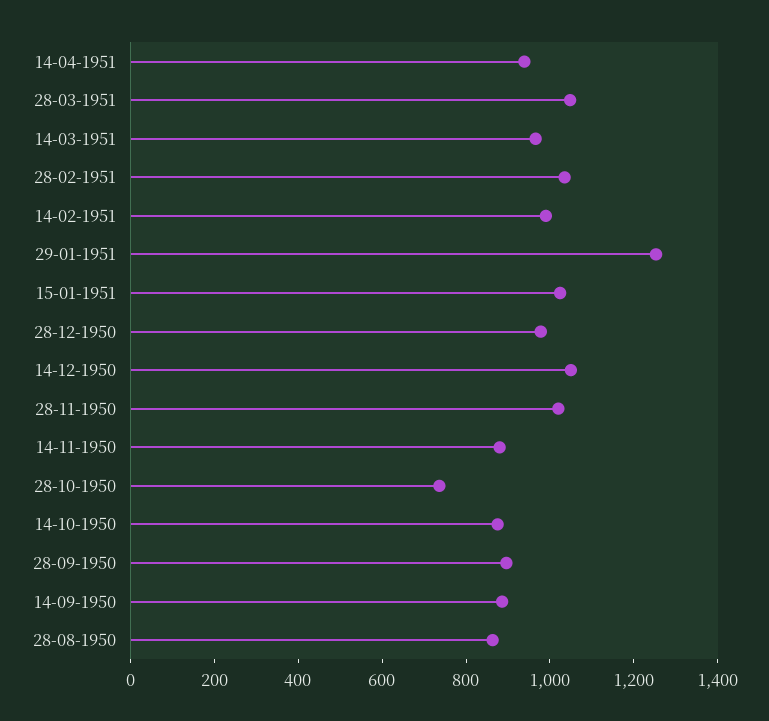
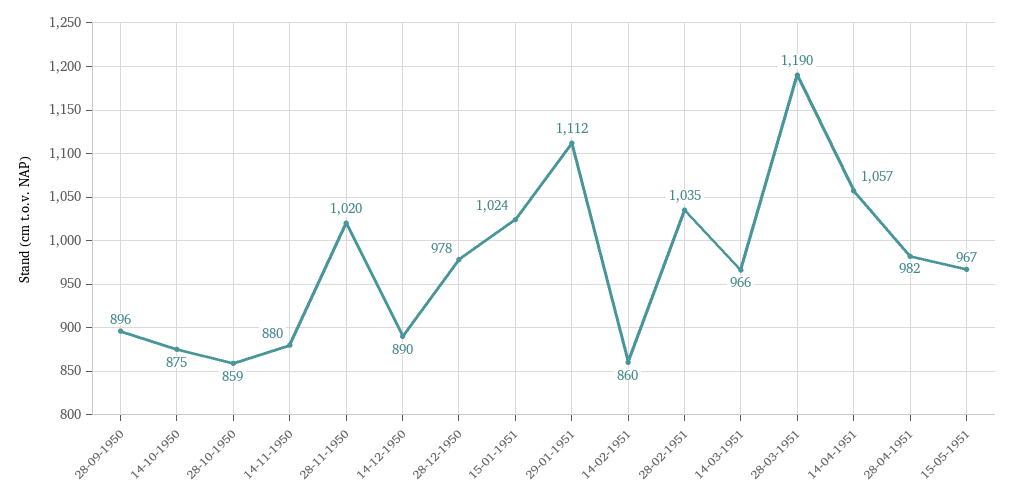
14-04-1951: 950 -> 1057
28-03-1951: 1050 -> 1190
14-02-1951: 1000 -> 860
29-01-1951: 1250 -> 1112
14-12-1950: 1050 -> 890
28-10-1950: 750 -> 859
14-09-1950: 900 -> none
28-08-1950: 850 -> none
28-04-1951: none -> 982
15-05-1951: none -> 967

